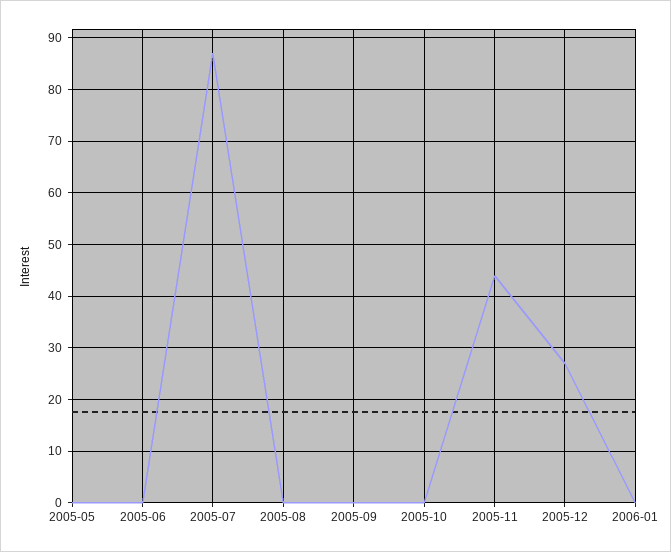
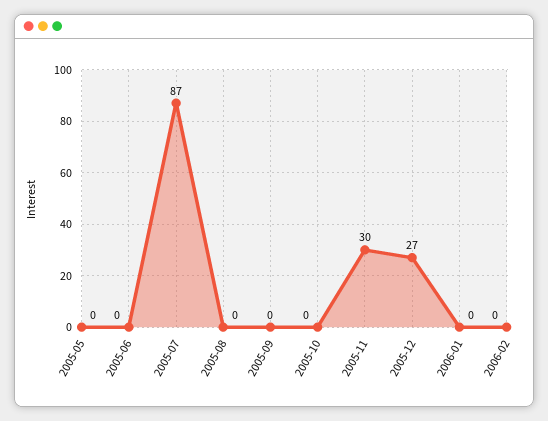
2005-11: 45 -> 30
2006-02: none -> 0

